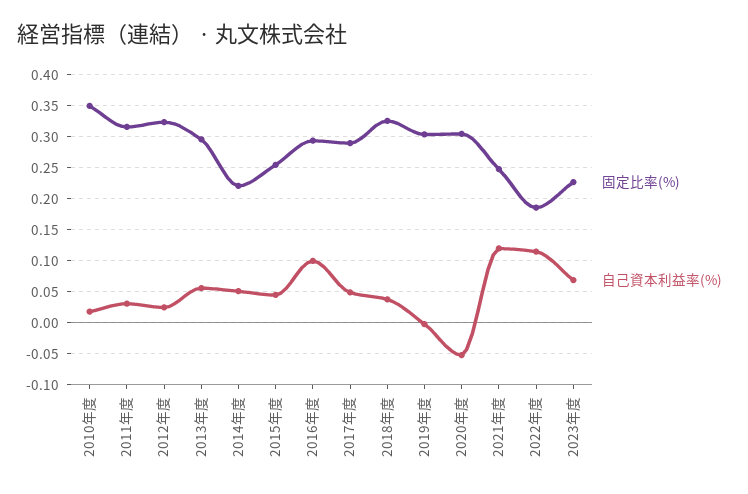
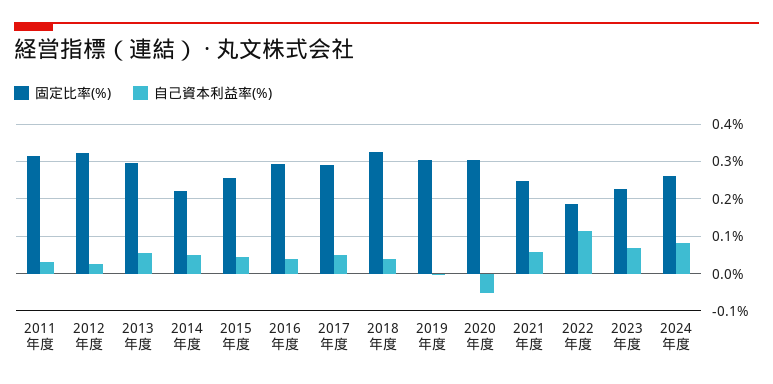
固定比率(%), 2010年度: 0.35 -> none
自己資本利益率(%), 2010年度: 0.02 -> none
自己資本利益率(%), 2016年度: 0.1 -> 0.04
自己資本利益率(%), 2021年度: 0.12 -> 0.06
固定比率(%), 2024年度: none -> 0.26
自己資本利益率(%), 2024年度: none -> 0.08

